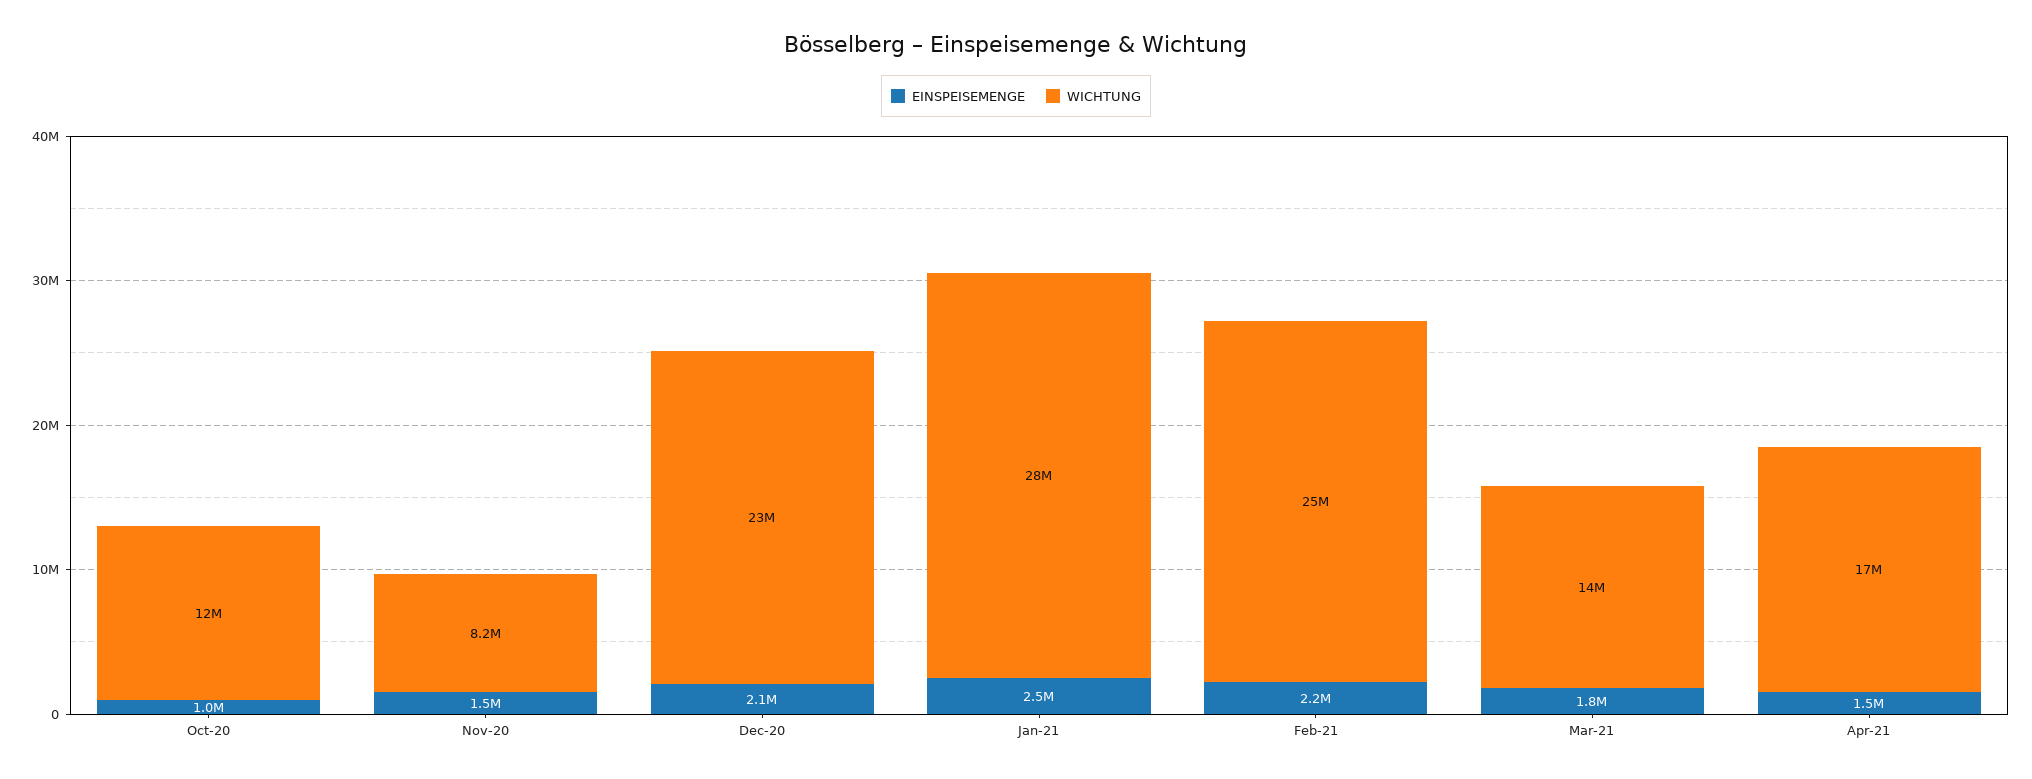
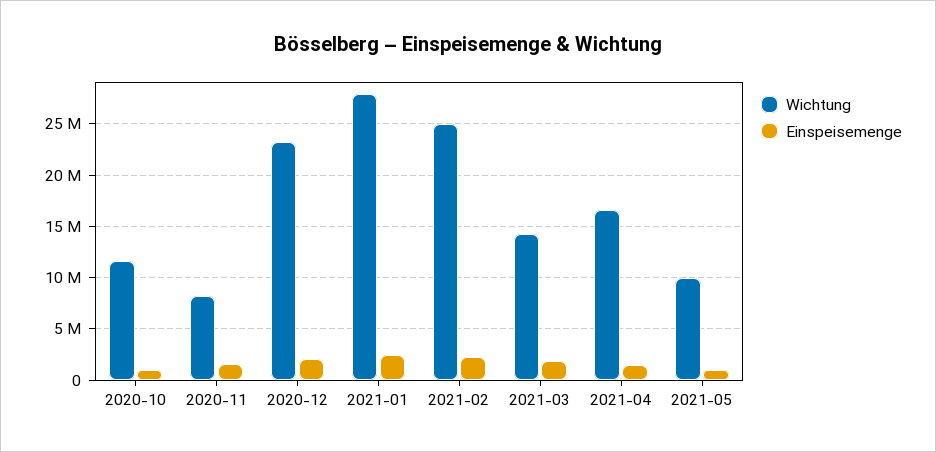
WICHTUNG, 2021-05: none -> 10000000
EINSPEISEMENGE, 2021-05: none -> 1000000

